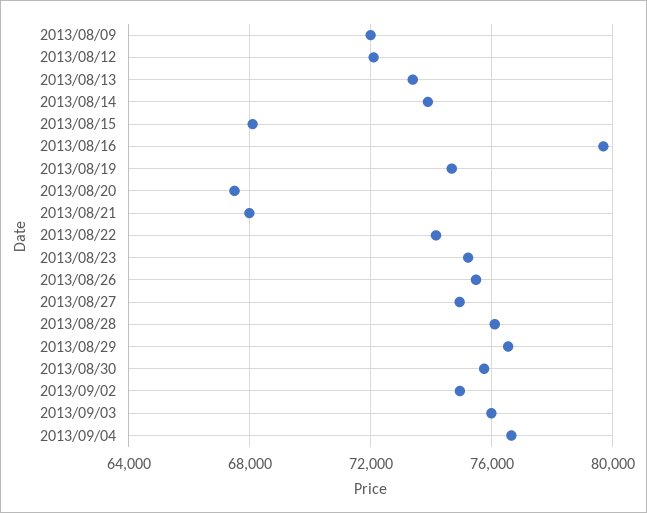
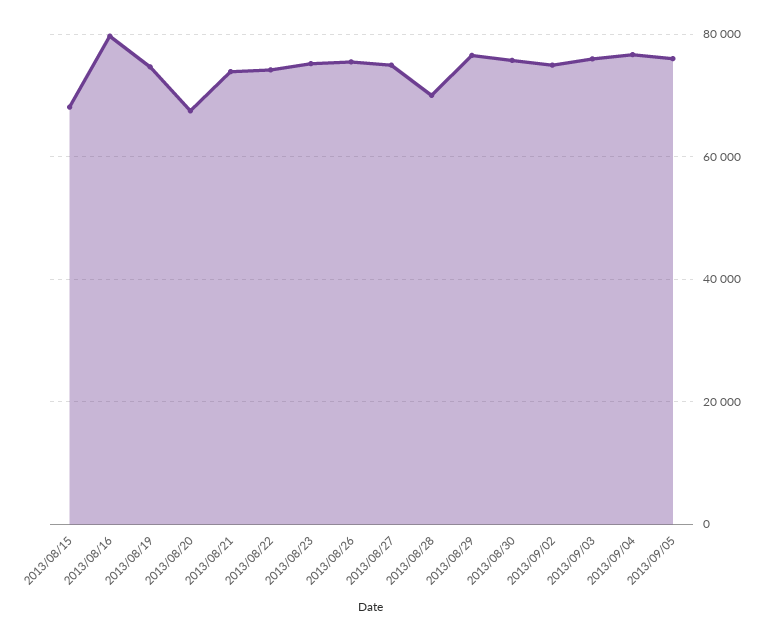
2013/08/09: 72000 -> none
2013/08/12: 72000 -> none
2013/08/13: 73500 -> none
2013/08/14: 74000 -> none
2013/08/21: 68000 -> 74000
2013/08/28: 76000 -> 70000
2013/09/05: none -> 76000

